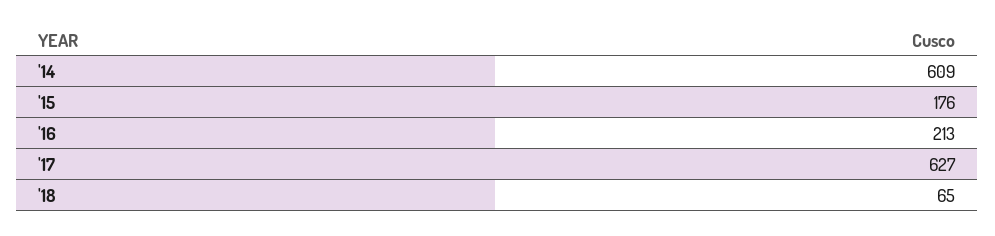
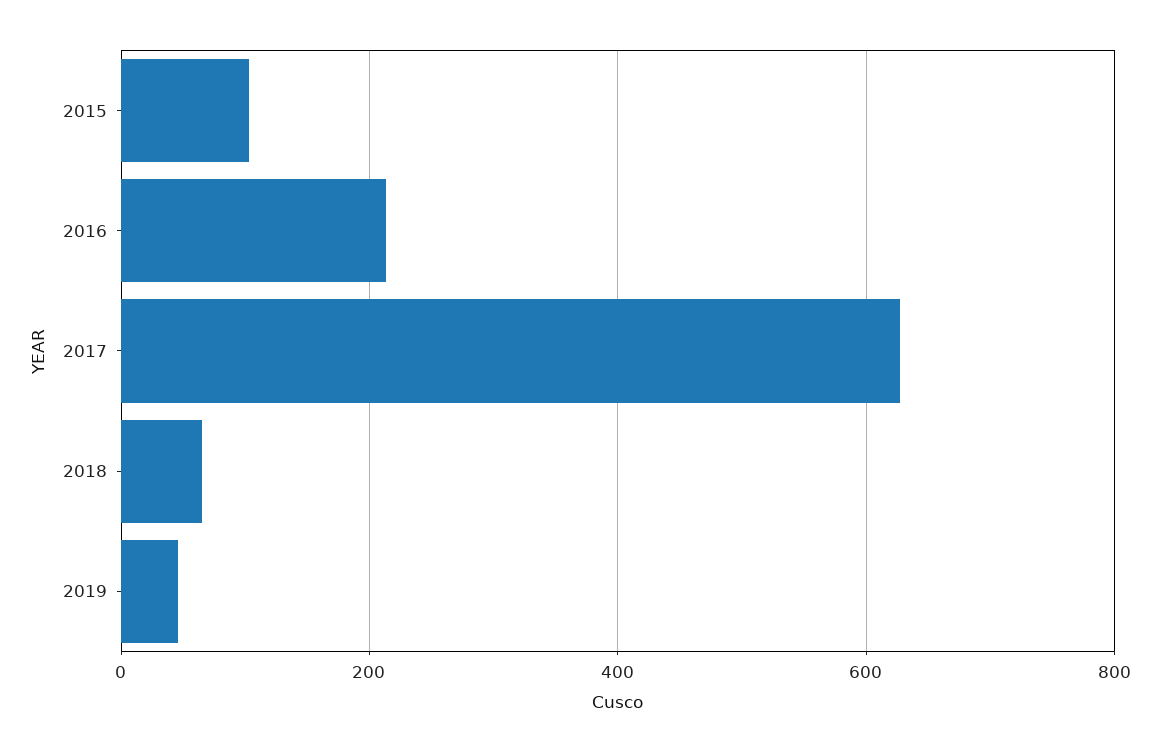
'14: 609 -> none
'15: 176 -> 100
2019: none -> 40

